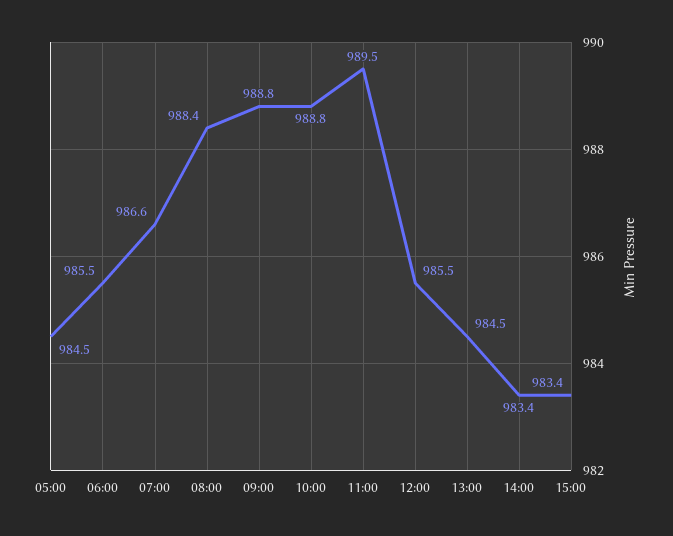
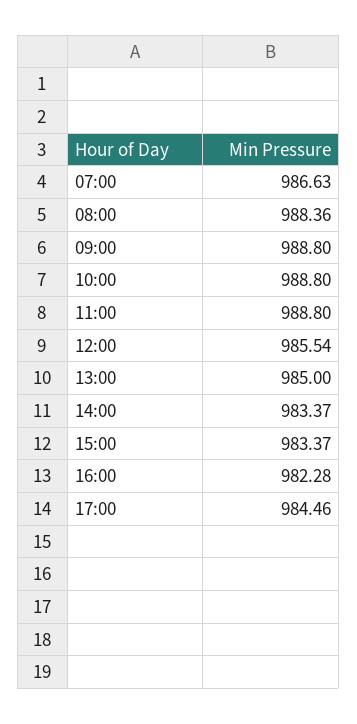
05:00: 984.5 -> none
06:00: 985.5 -> none
11:00: 989.5 -> 988.8
13:00: 984.5 -> 985
16:00: none -> 982.28
17:00: none -> 984.46

